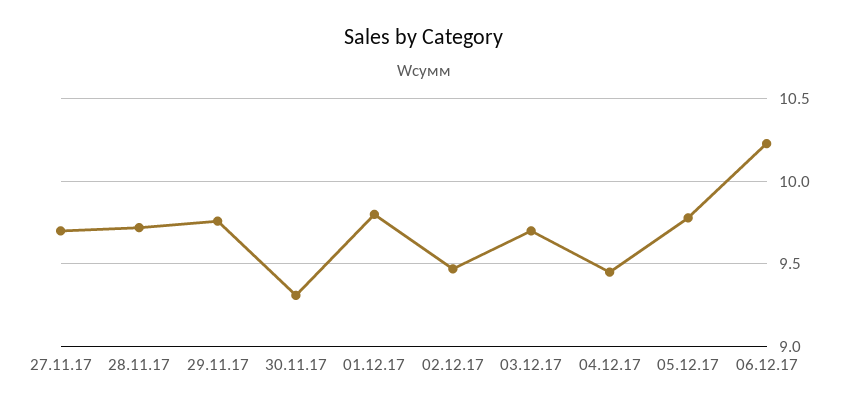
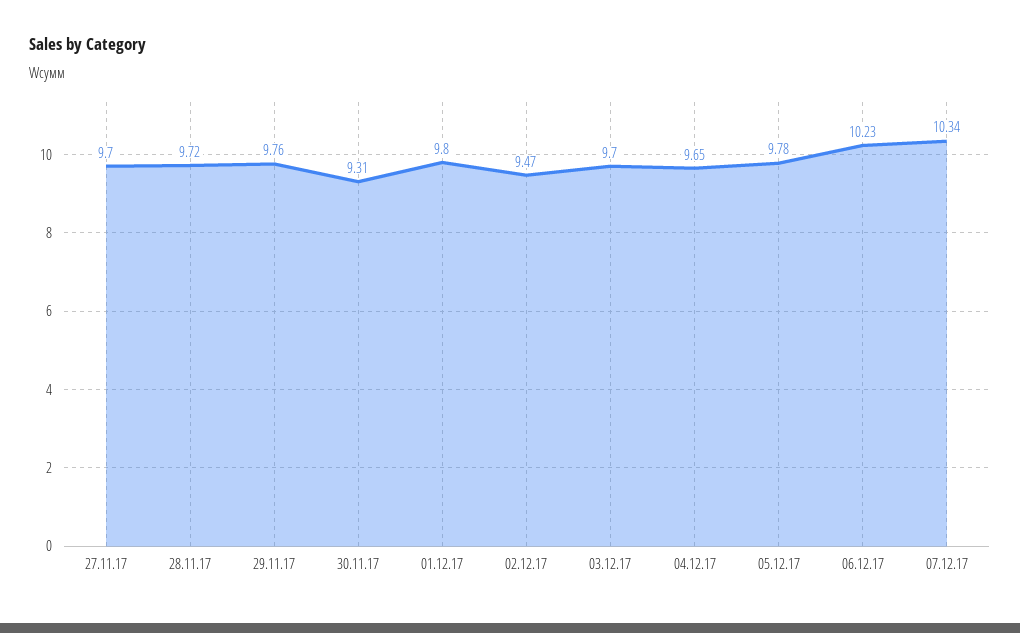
04.12.17: 9.45 -> 9.65
07.12.17: none -> 10.34

